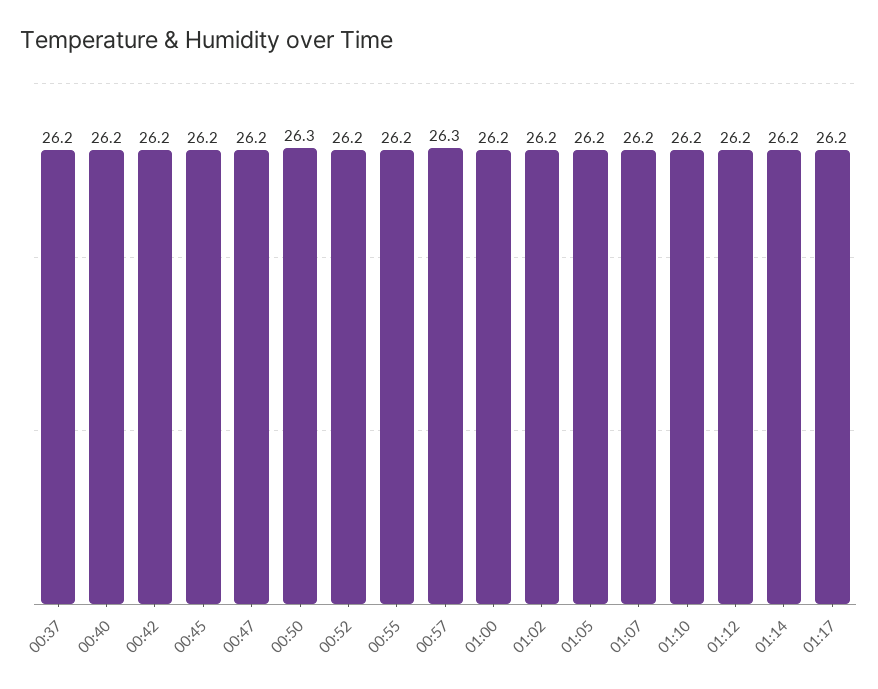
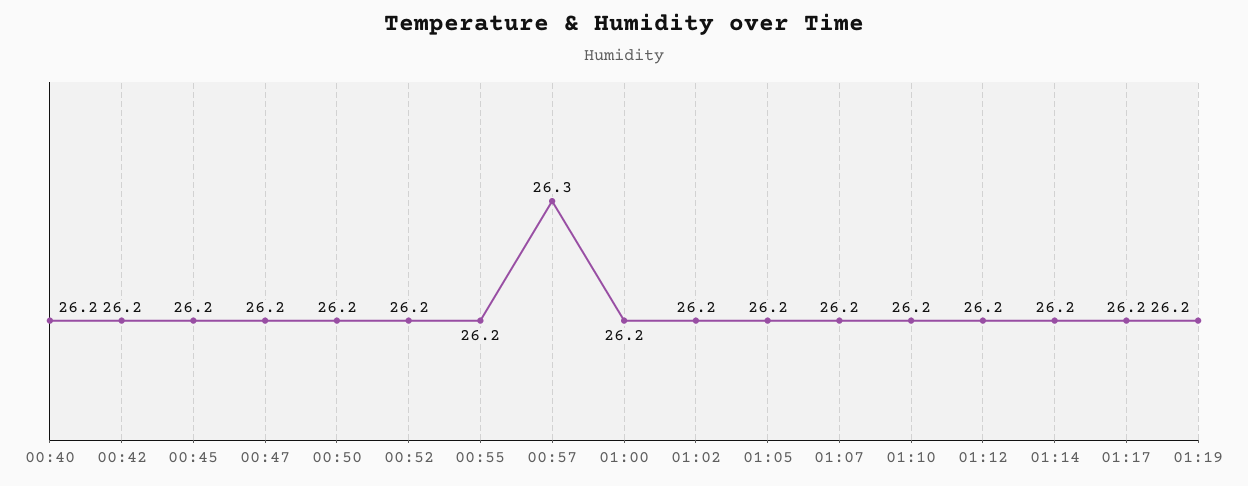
00:37: 26.2 -> none
00:50: 26.3 -> 26.2
01:19: none -> 26.2

